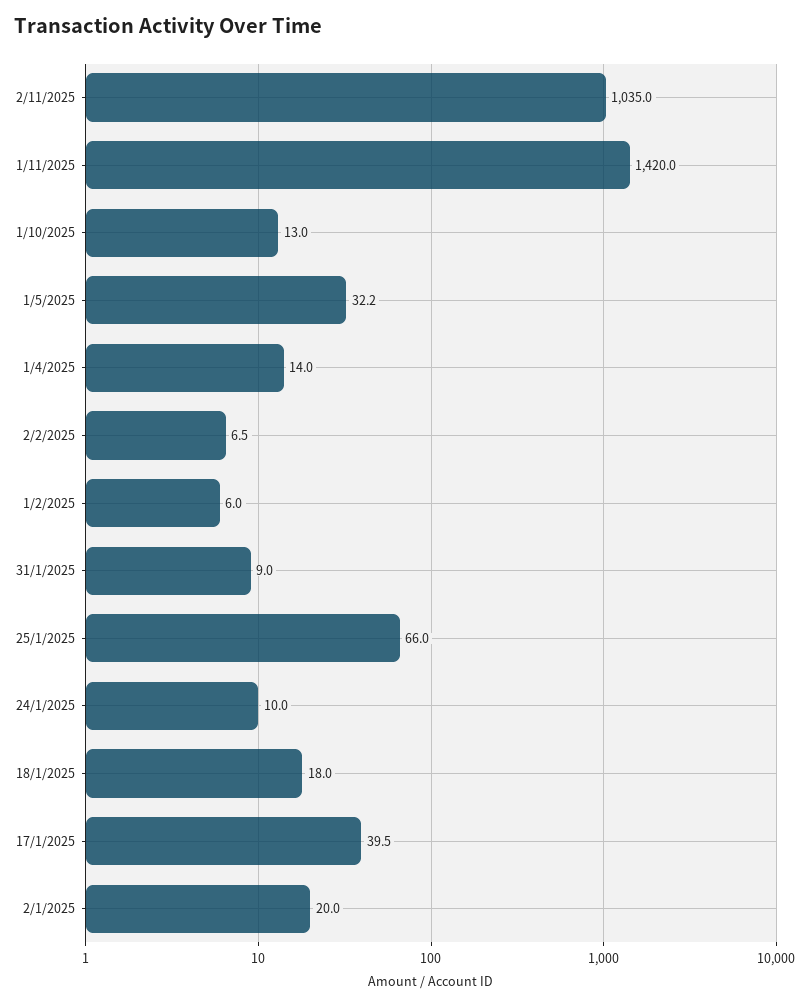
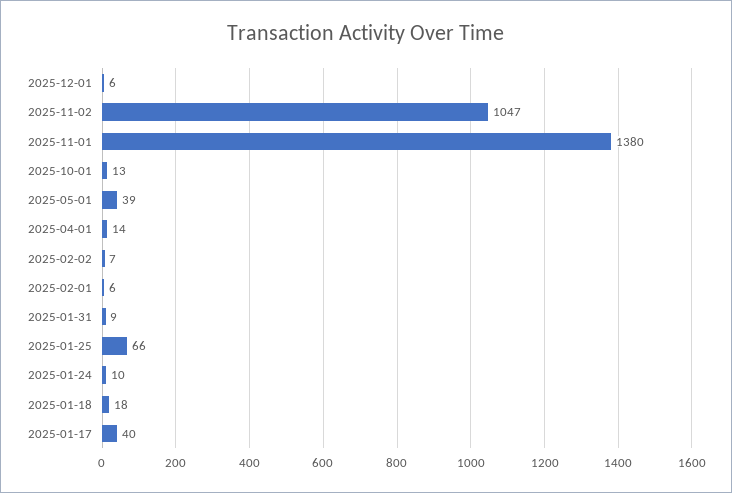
2/11/2025: 1035 -> 1047
1/11/2025: 1420 -> 1380
1/5/2025: 32.2 -> 39
2/1/2025: 20 -> none
2025-12-01: none -> 6

